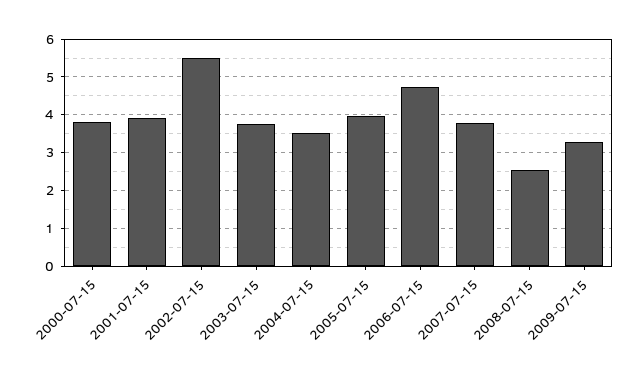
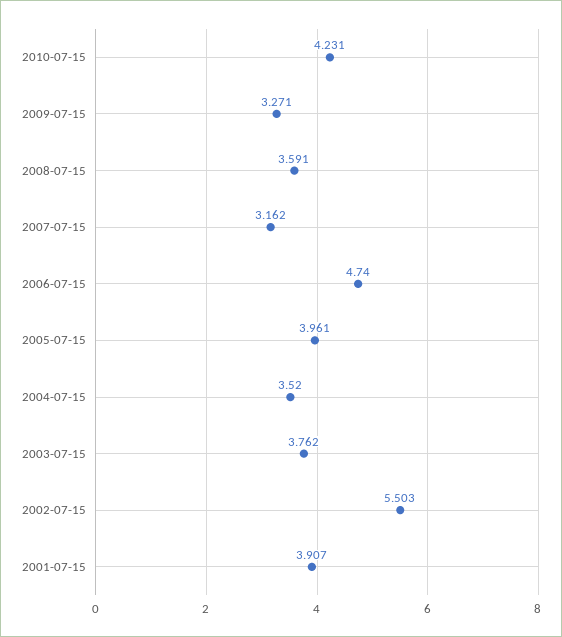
2000-07-15: 3.8 -> none
2007-07-15: 3.8 -> 3.162
2008-07-15: 2.6 -> 3.591
2010-07-15: none -> 4.231

